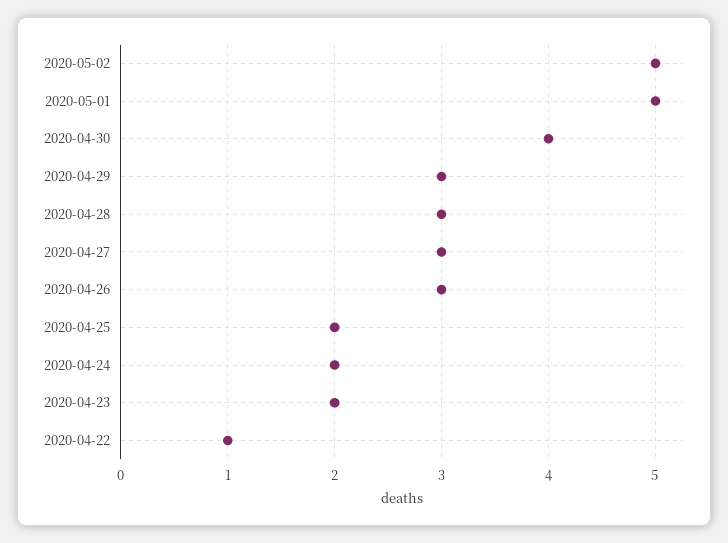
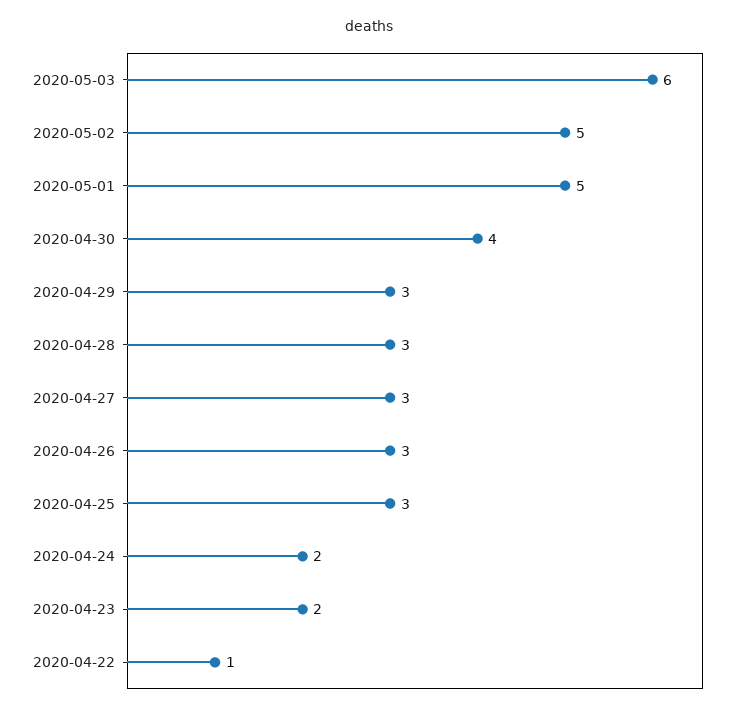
2020-04-25: 2 -> 3
2020-05-03: none -> 6

